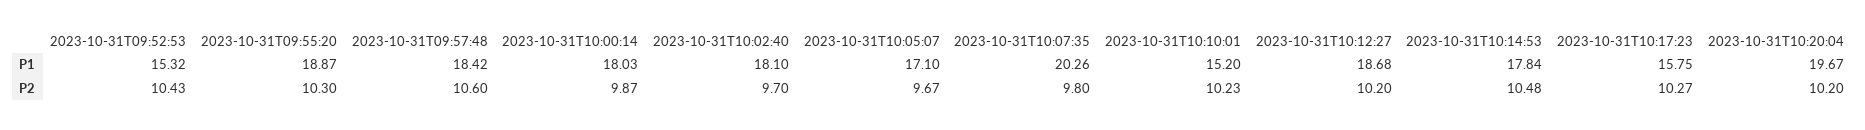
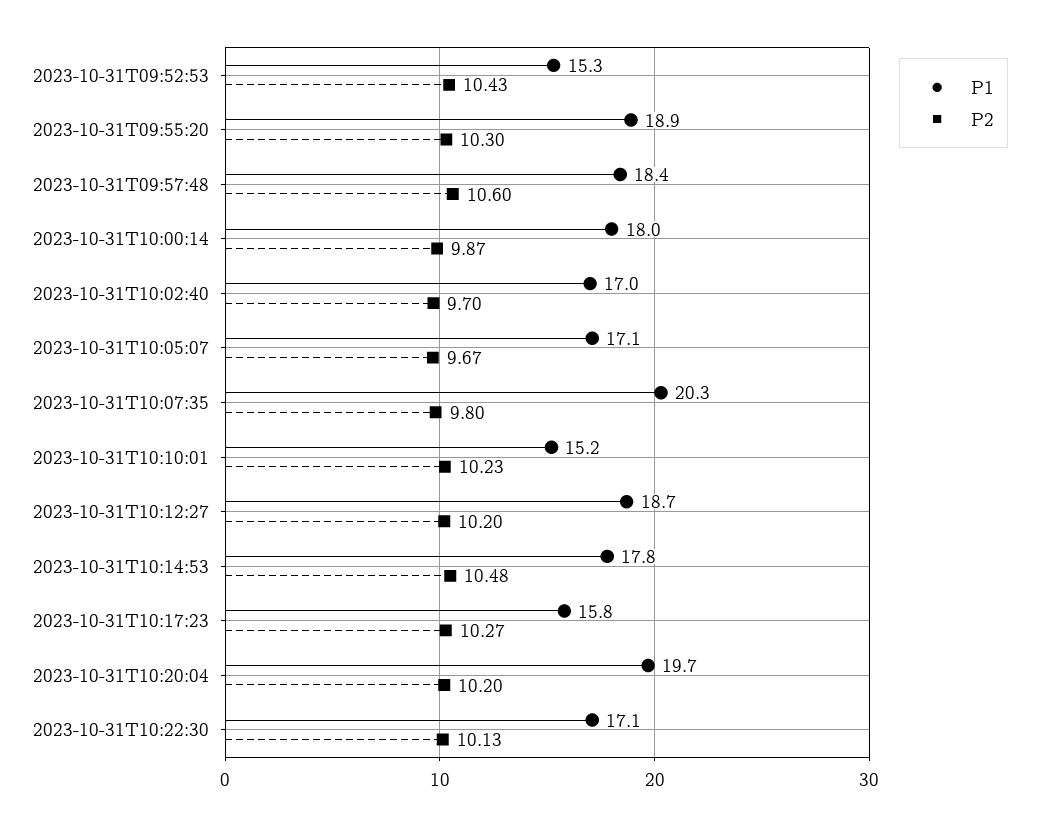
P1, 2023-10-31T10:02:40: 18.1 -> 17
P1, 2023-10-31T10:22:30: none -> 17.1
P2, 2023-10-31T10:22:30: none -> 10.13

